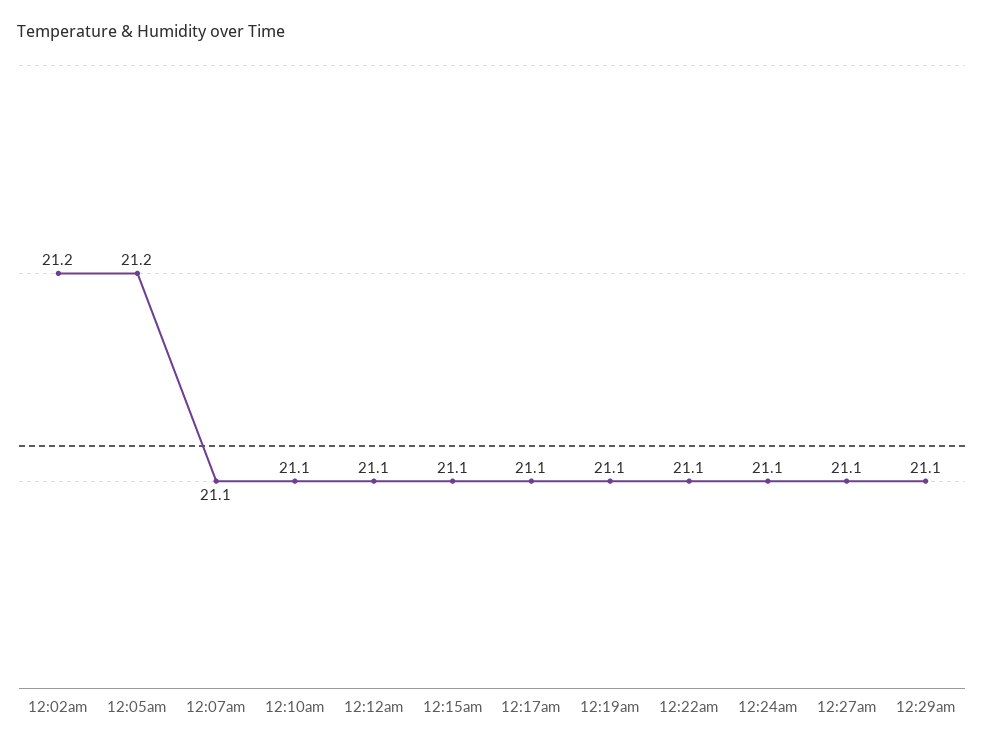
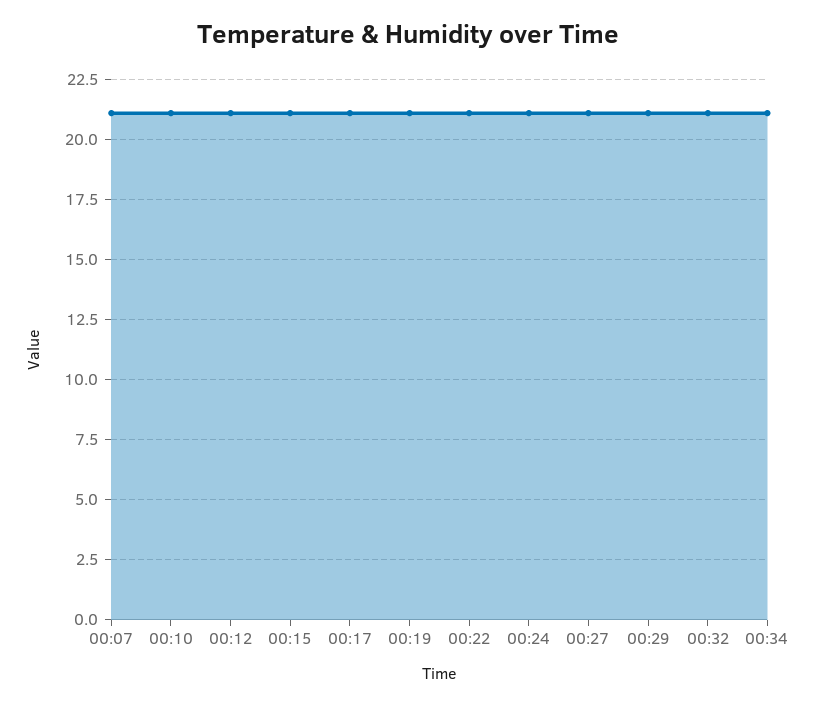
12:02am: 21.2 -> none
12:05am: 21.2 -> none
00:32: none -> 21
00:34: none -> 21

